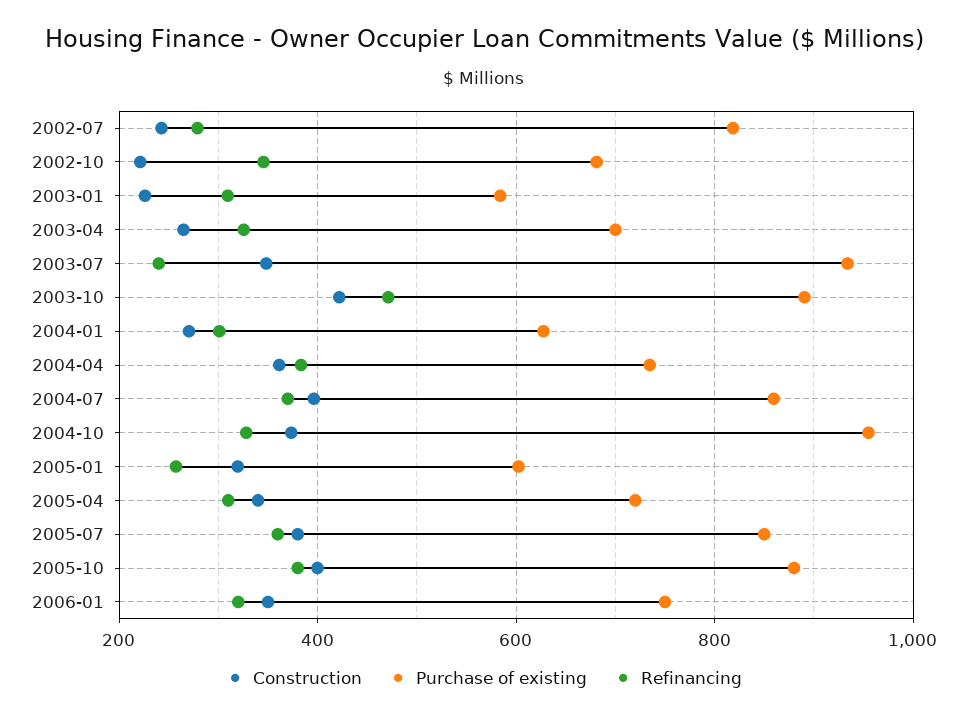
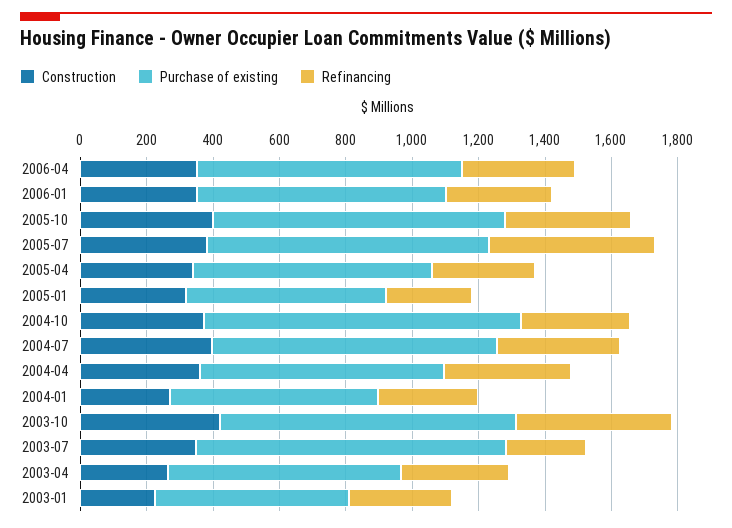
Construction, 2002-07: 240 -> none
Purchase of existing, 2002-07: 820 -> none
Refinancing, 2002-07: 280 -> none
Construction, 2002-10: 220 -> none
Purchase of existing, 2002-10: 680 -> none
Refinancing, 2002-10: 340 -> none
Refinancing, 2005-07: 360 -> 500
Construction, 2006-04: none -> 350
Purchase of existing, 2006-04: none -> 800
Refinancing, 2006-04: none -> 350

